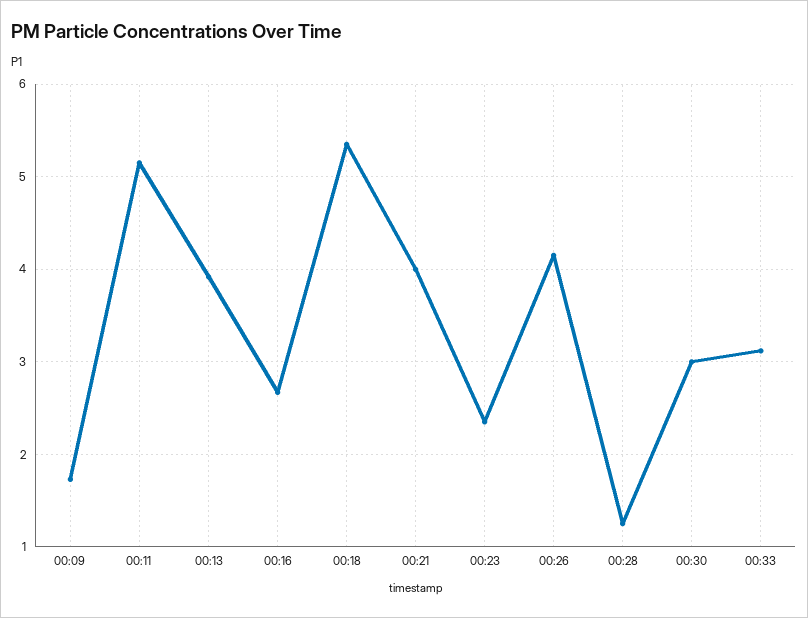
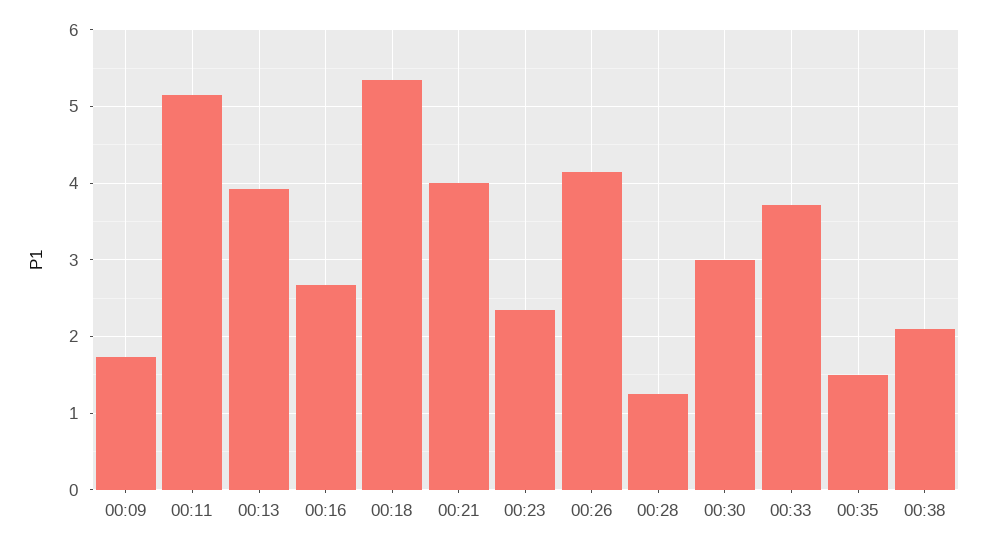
00:33: 3.1 -> 3.7
00:35: none -> 1.5
00:38: none -> 2.1

